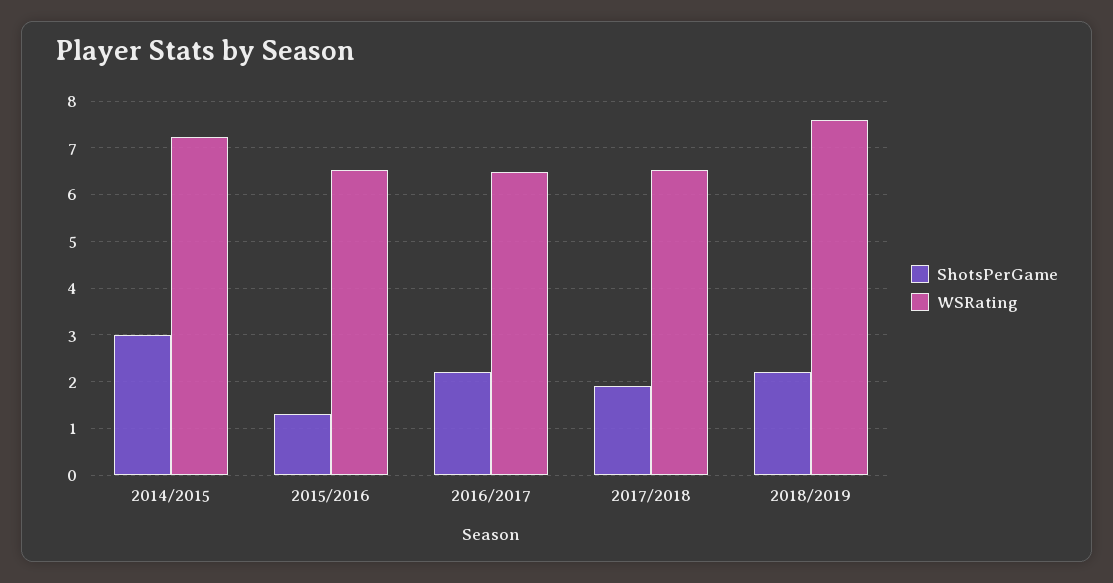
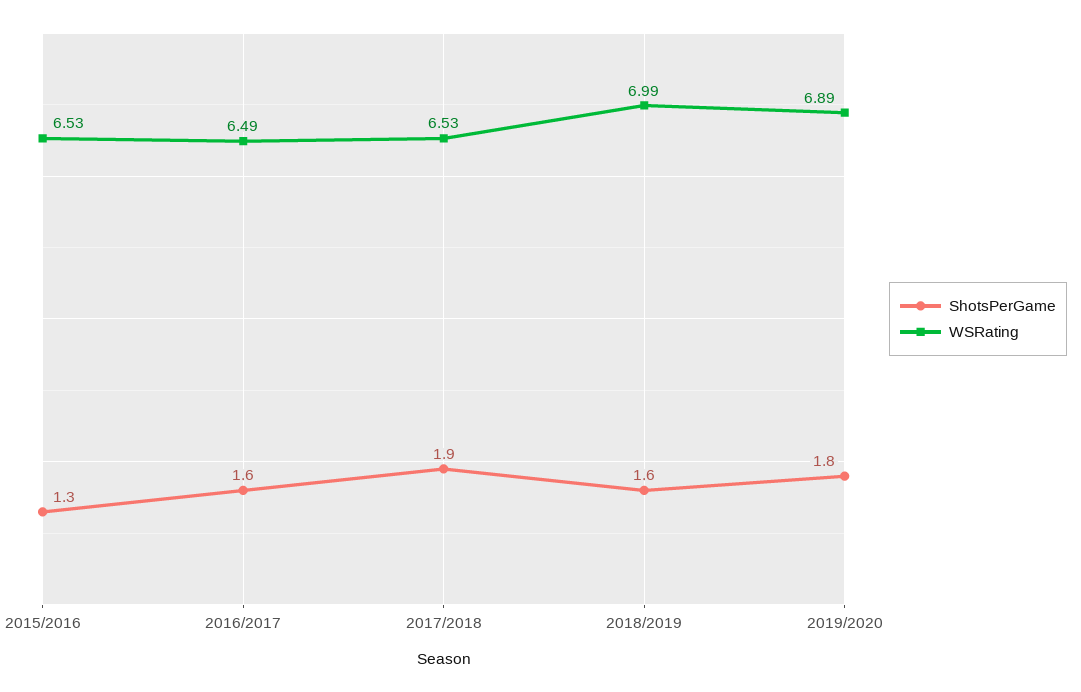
ShotsPerGame, 2014/2015: 3 -> none
WSRating, 2014/2015: 7.2 -> none
ShotsPerGame, 2016/2017: 2.2 -> 1.6
ShotsPerGame, 2018/2019: 2.2 -> 1.6
WSRating, 2018/2019: 7.6 -> 6.99
ShotsPerGame, 2019/2020: none -> 1.8
WSRating, 2019/2020: none -> 6.89

